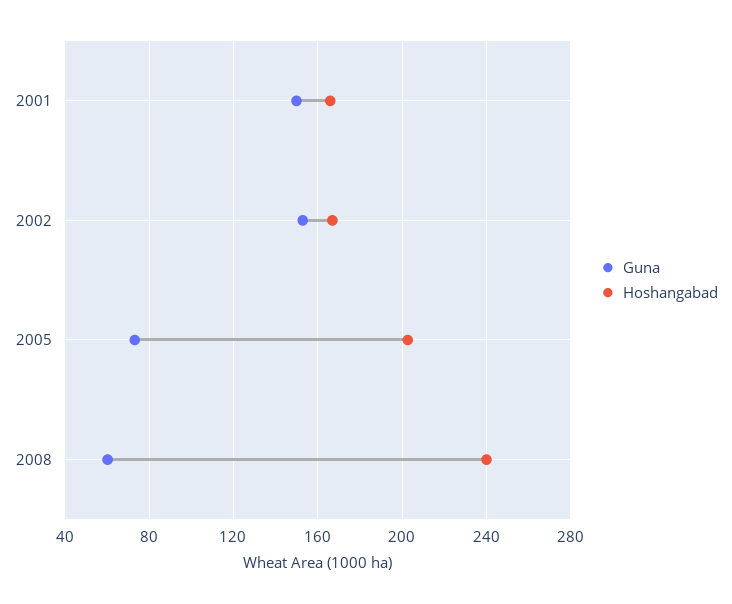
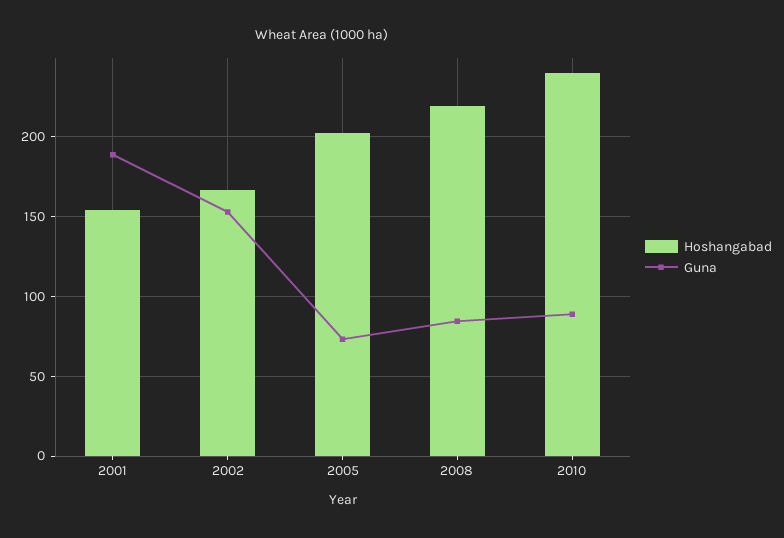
Guna, 2001: 150 -> 190
Hoshangabad, 2001: 165 -> 155
Guna, 2008: 60 -> 85
Hoshangabad, 2008: 240 -> 220
Hoshangabad, 2010: none -> 240
Guna, 2010: none -> 90

